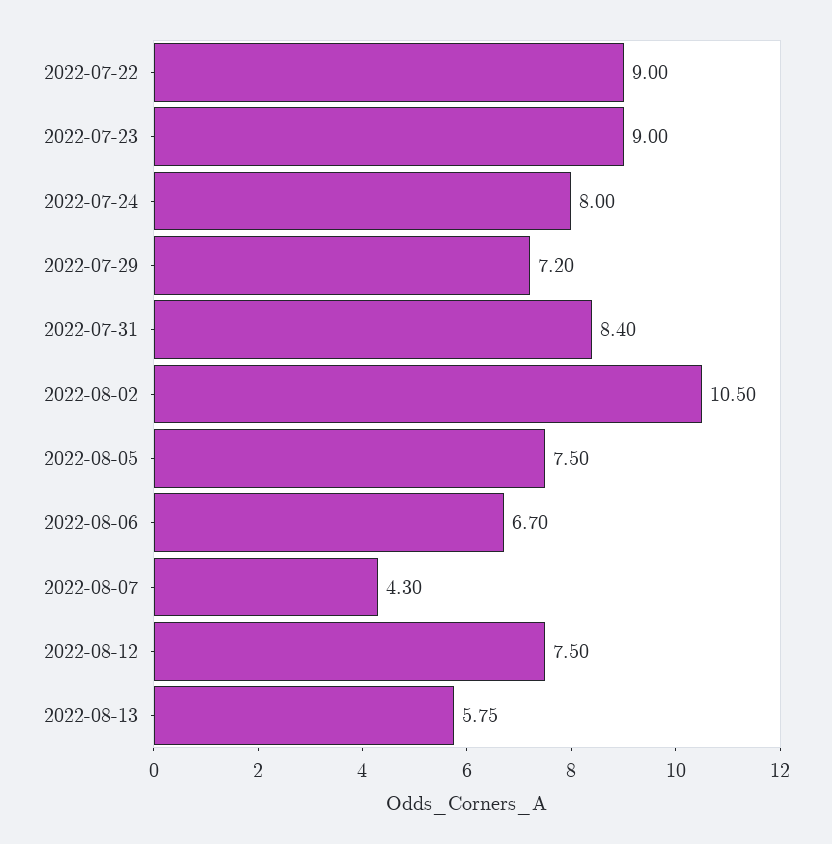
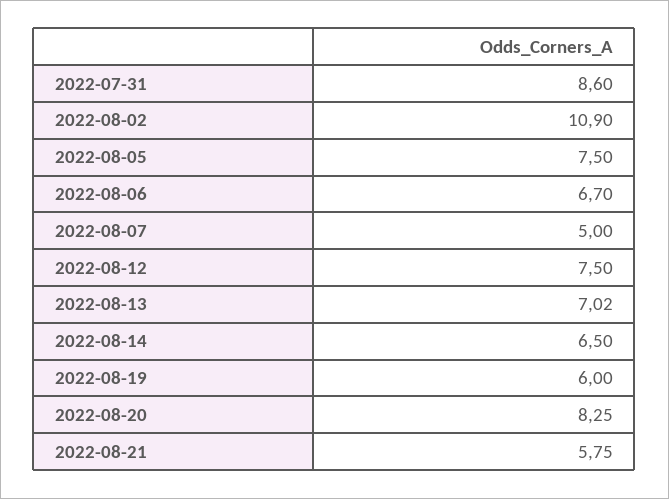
2022-07-22: 9 -> none
2022-07-23: 9 -> none
2022-07-24: 8 -> none
2022-07-29: 7.2 -> none
2022-07-31: 8.4 -> 8.6
2022-08-02: 10.5 -> 10.9
2022-08-07: 4.3 -> 5
2022-08-13: 5.75 -> 7.02
2022-08-14: none -> 6.5
2022-08-19: none -> 6
2022-08-20: none -> 8.25
2022-08-21: none -> 5.75

